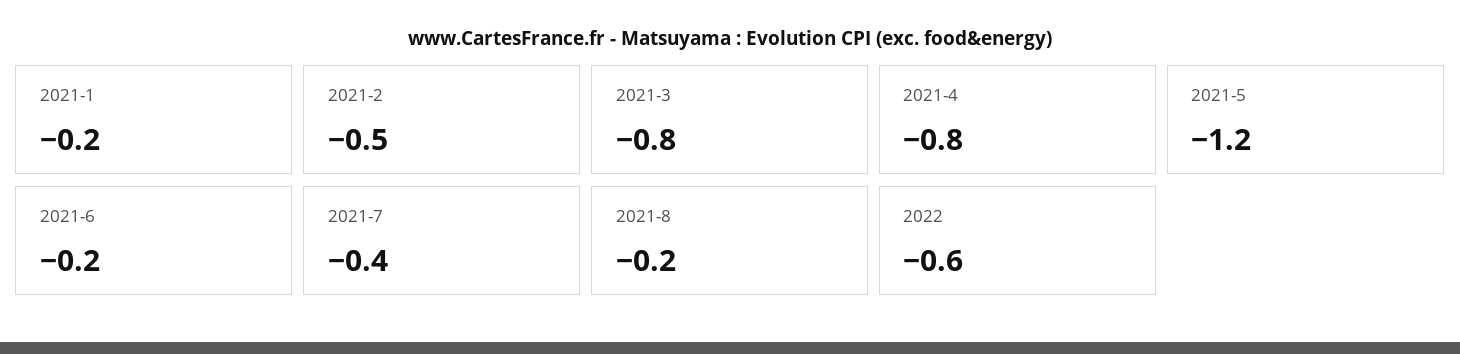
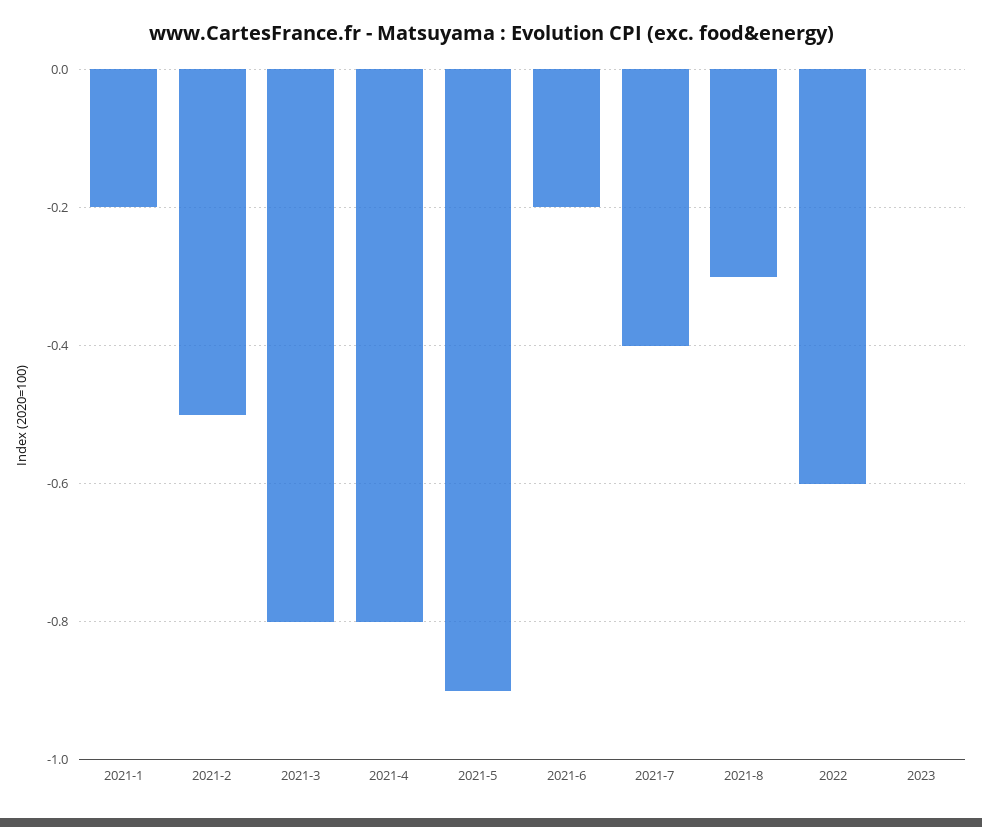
2021-5: -1.2 -> -0.9
2021-8: -0.2 -> -0.3
2023: none -> 0

